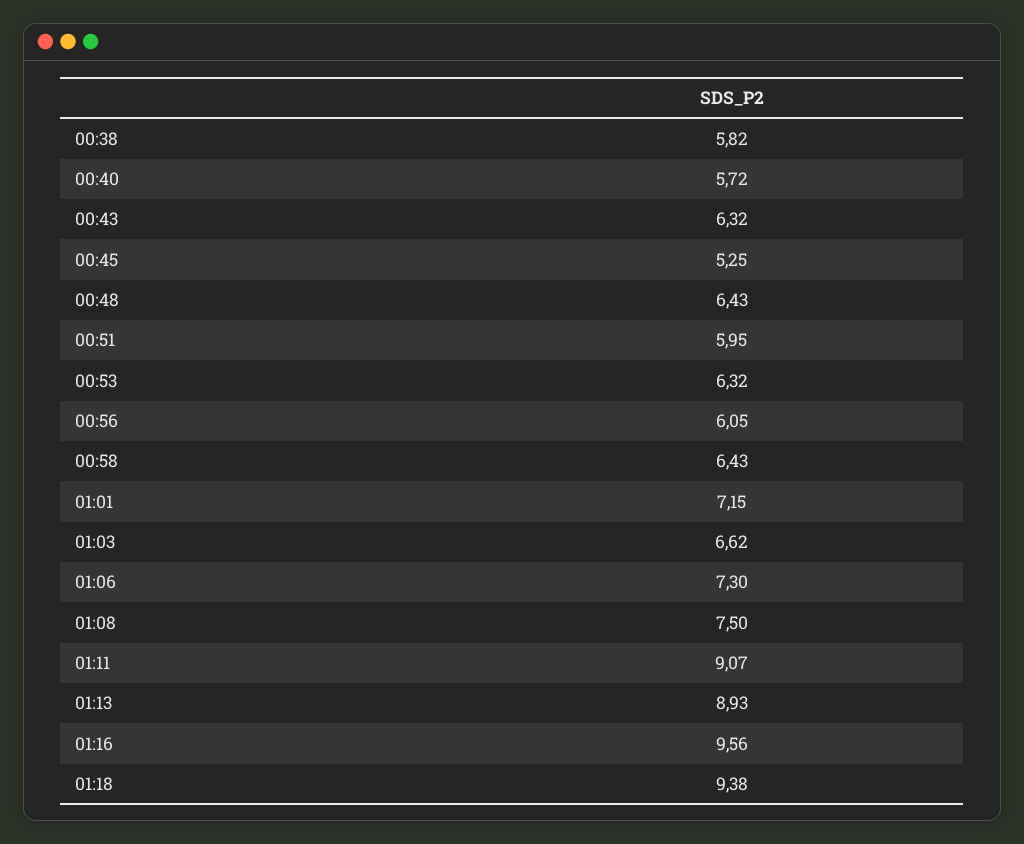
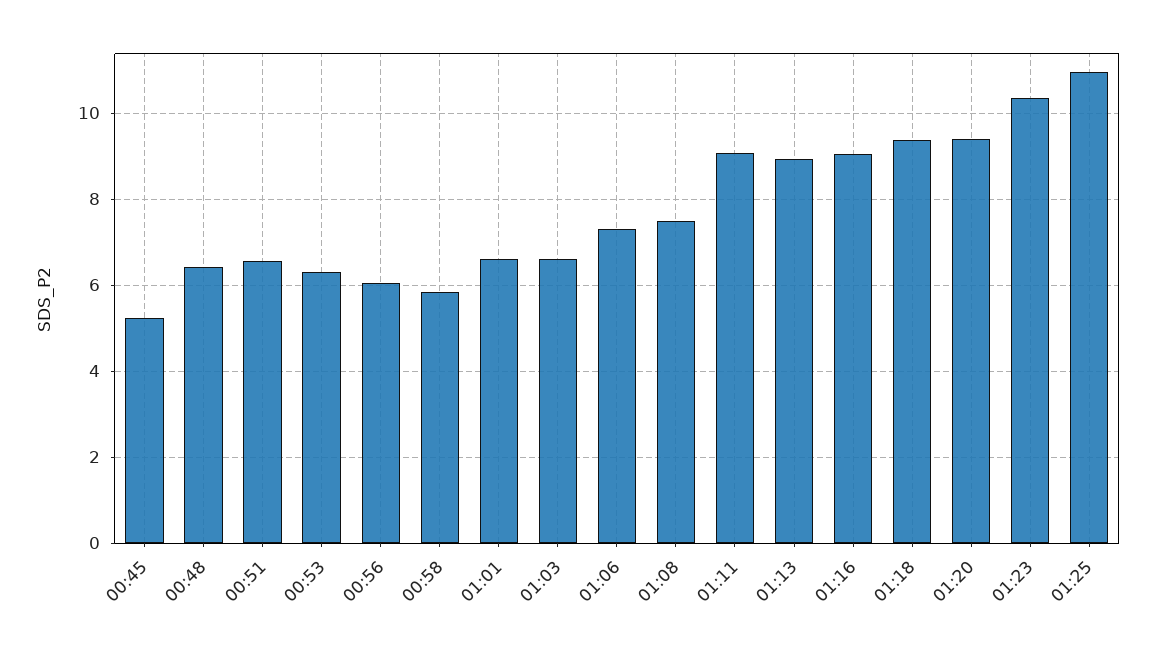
00:38: 5.82 -> none
00:40: 5.72 -> none
00:43: 6.32 -> none
00:51: 5.95 -> 6.6
00:58: 6.43 -> 5.8
01:01: 7.15 -> 6.6
01:16: 9.56 -> 9
01:20: none -> 9.4
01:23: none -> 10.4
01:25: none -> 11

